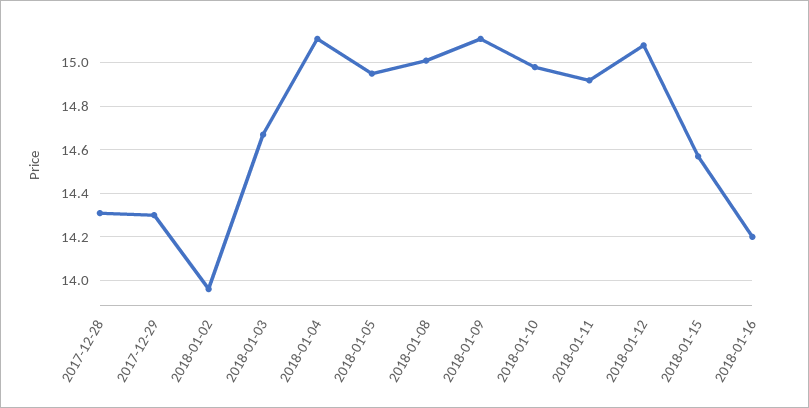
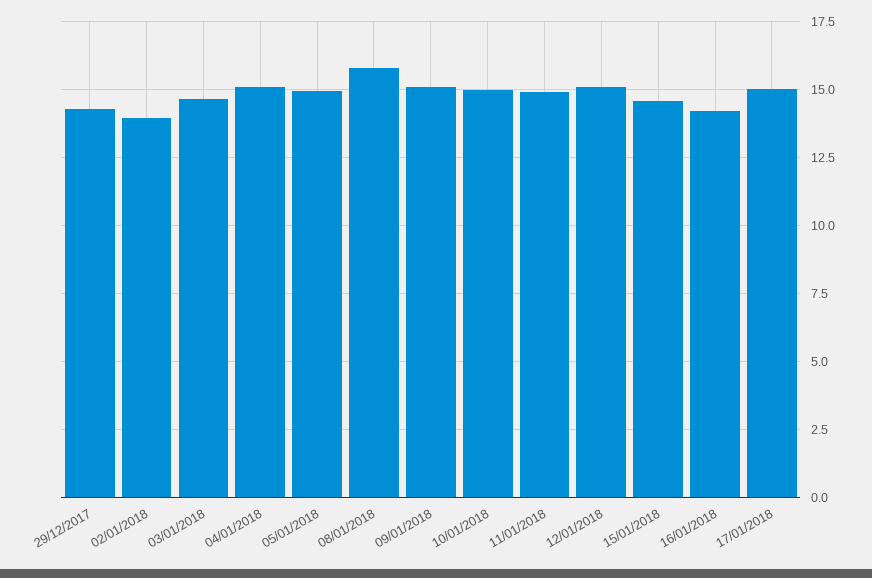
2017-12-28: 14.3 -> none
2018-01-08: 15 -> 15.75
17/01/2018: none -> 15

